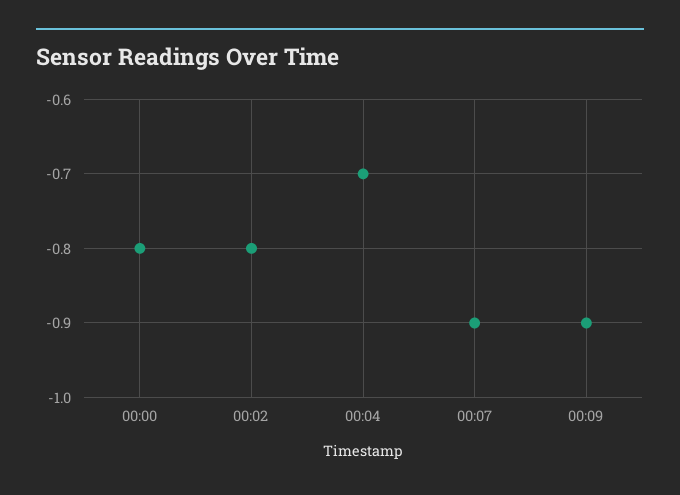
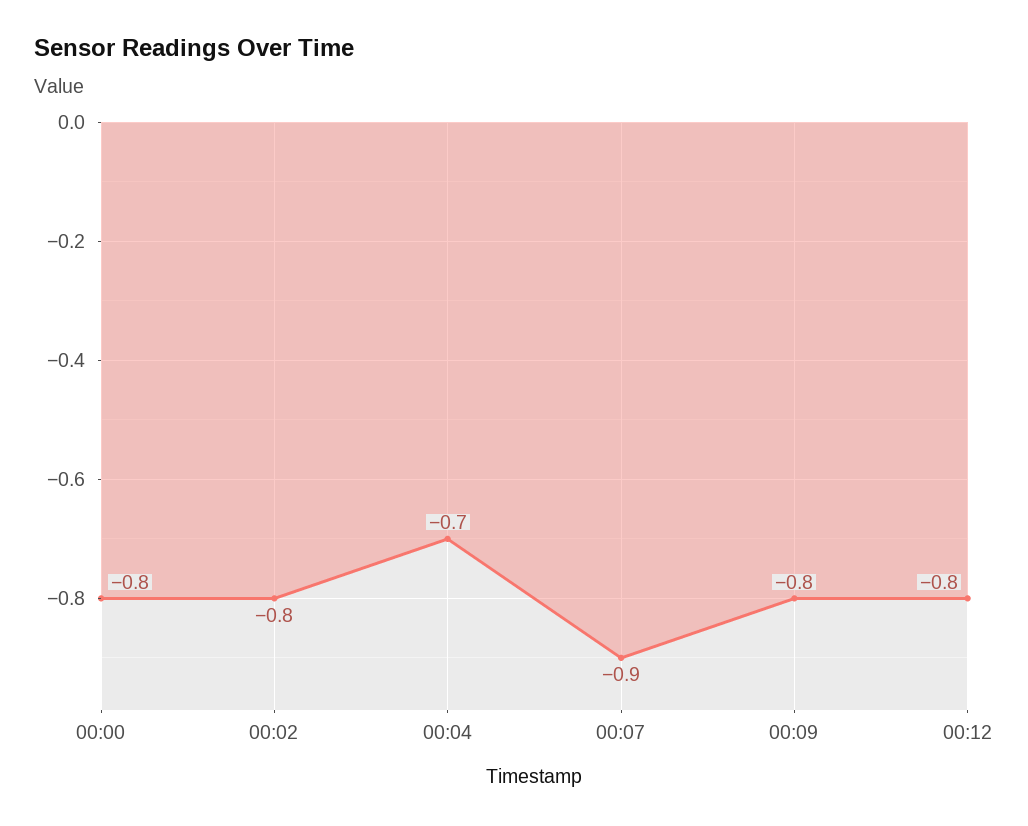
00:09: -0.9 -> -0.8
00:12: none -> -0.8

